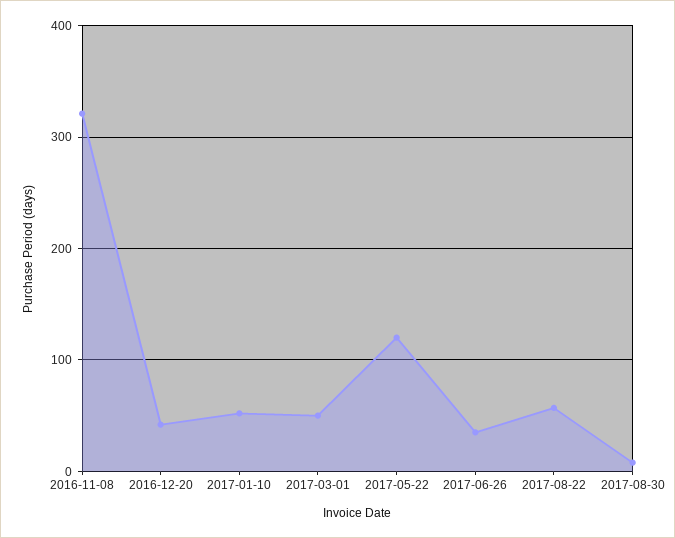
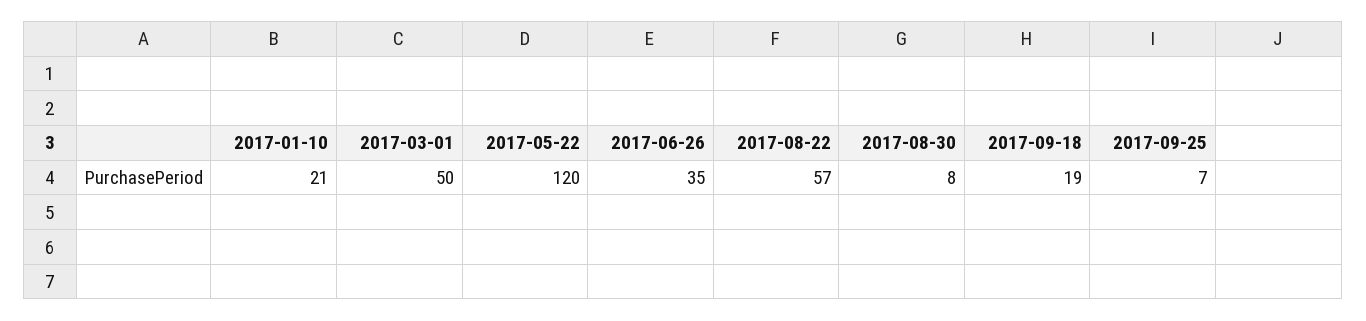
2016-11-08: 320 -> none
2016-12-20: 40 -> none
2017-01-10: 50 -> 21
2017-09-18: none -> 19
2017-09-25: none -> 7

